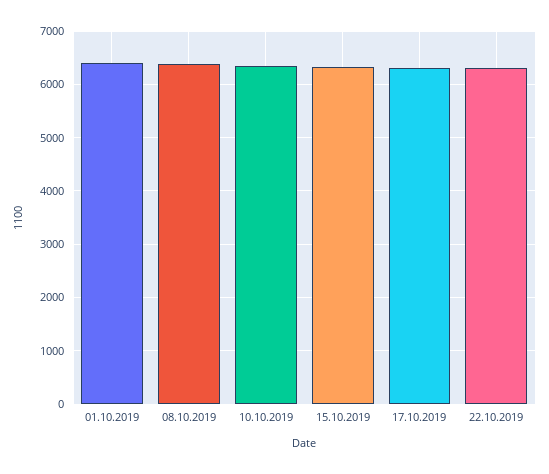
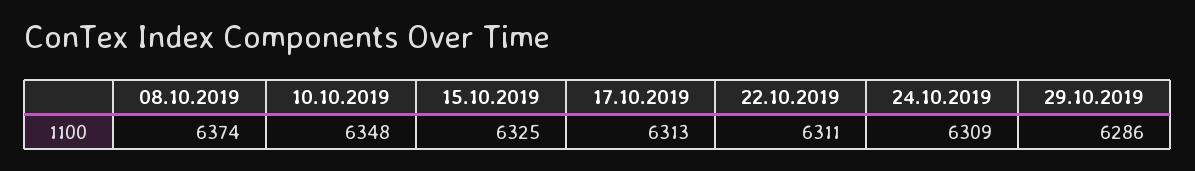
01.10.2019: 6400 -> none
24.10.2019: none -> 6309
29.10.2019: none -> 6286

